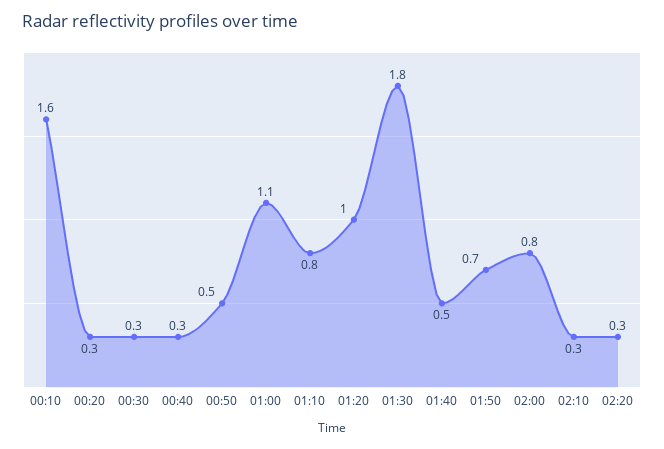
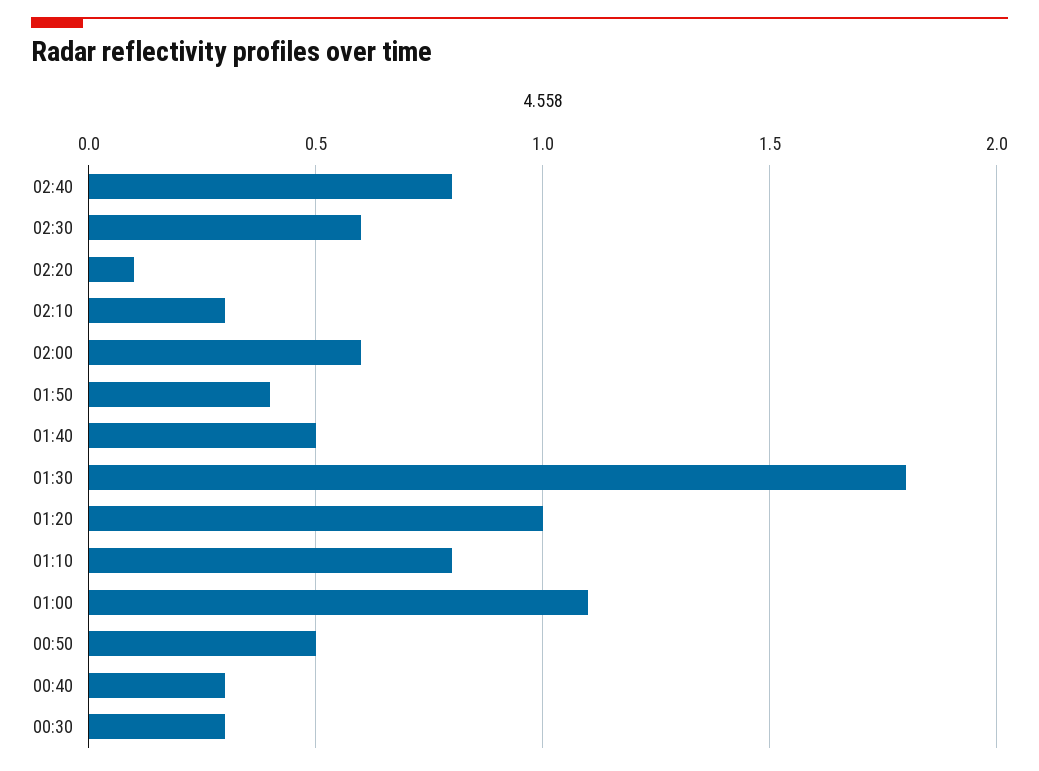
00:10: 1.6 -> none
00:20: 0.3 -> none
01:50: 0.7 -> 0.4
02:00: 0.8 -> 0.6
02:20: 0.3 -> 0.1
02:40: none -> 0.8
02:30: none -> 0.6

